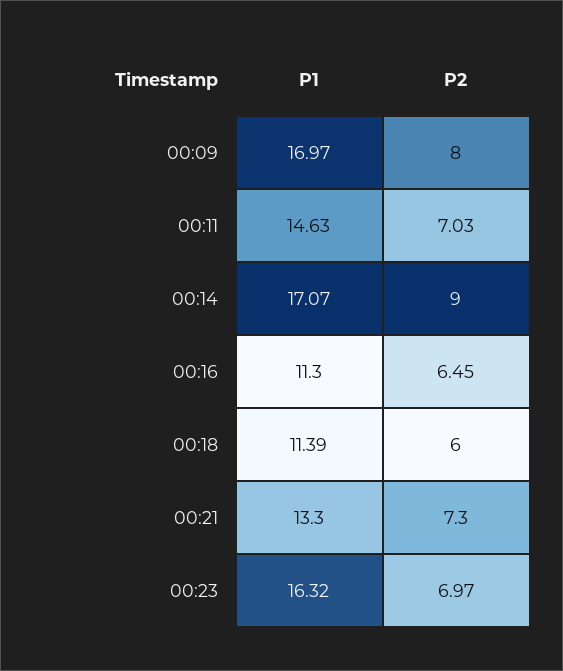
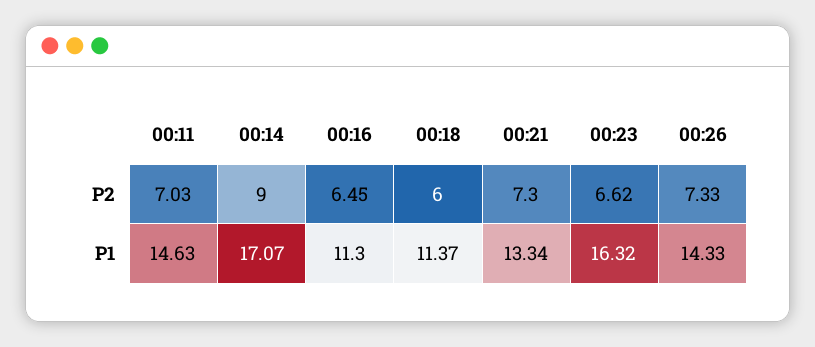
P1, 00:09: 16.97 -> none
P2, 00:09: 8 -> none
P1, 00:18: 11.39 -> 11.37
P1, 00:21: 13.3 -> 13.34
P2, 00:23: 6.97 -> 6.62
P2, 00:26: none -> 7.33
P1, 00:26: none -> 14.33

